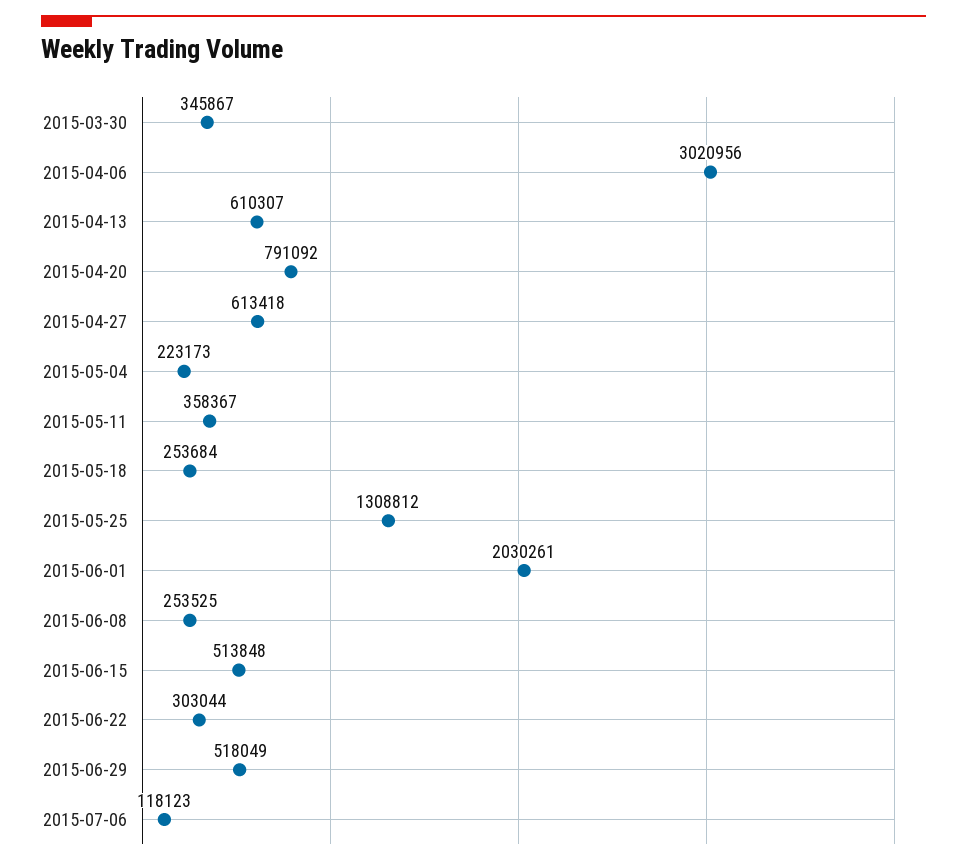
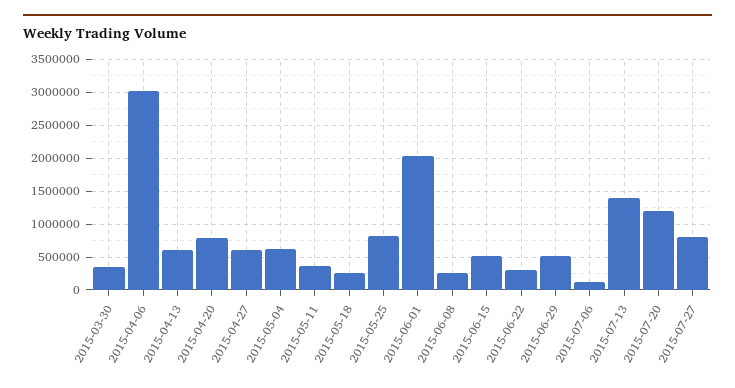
2015-05-04: 223173 -> 600000
2015-05-25: 1308812 -> 800000
2015-07-13: none -> 1400000
2015-07-20: none -> 1200000
2015-07-27: none -> 800000

